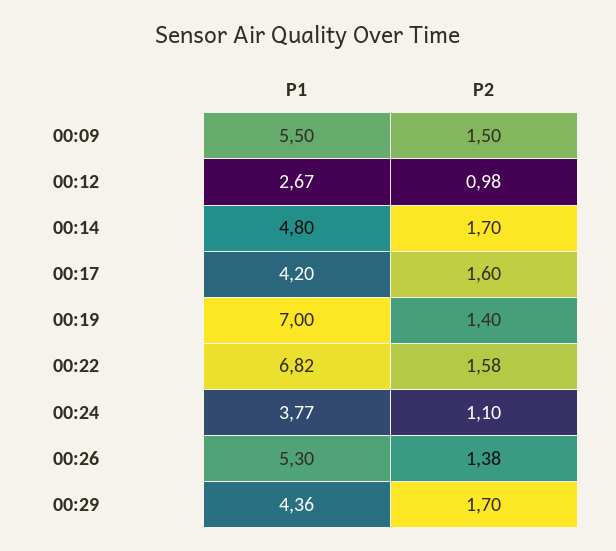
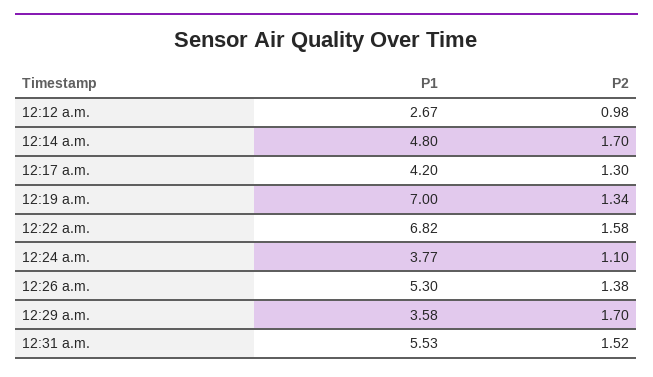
P1, 00:09: 5.5 -> none
P2, 00:09: 1.5 -> none
P2, 00:17: 1.6 -> 1.3
P2, 00:19: 1.4 -> 1.34
P1, 00:29: 4.36 -> 3.58
P1, 12:31 a.m.: none -> 5.53
P2, 12:31 a.m.: none -> 1.52

